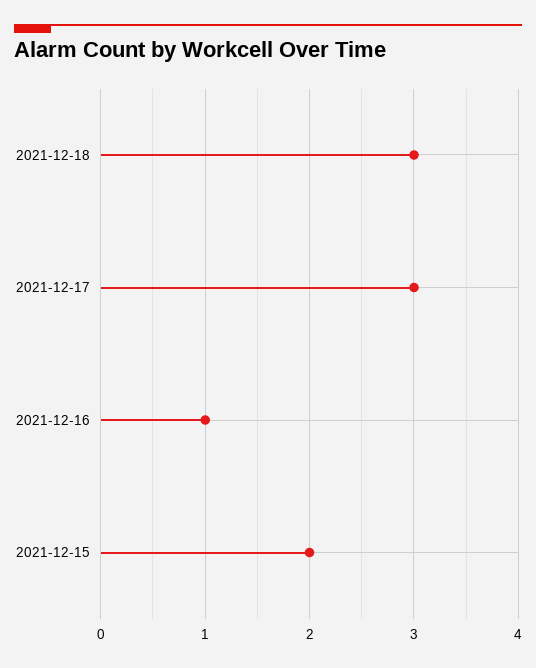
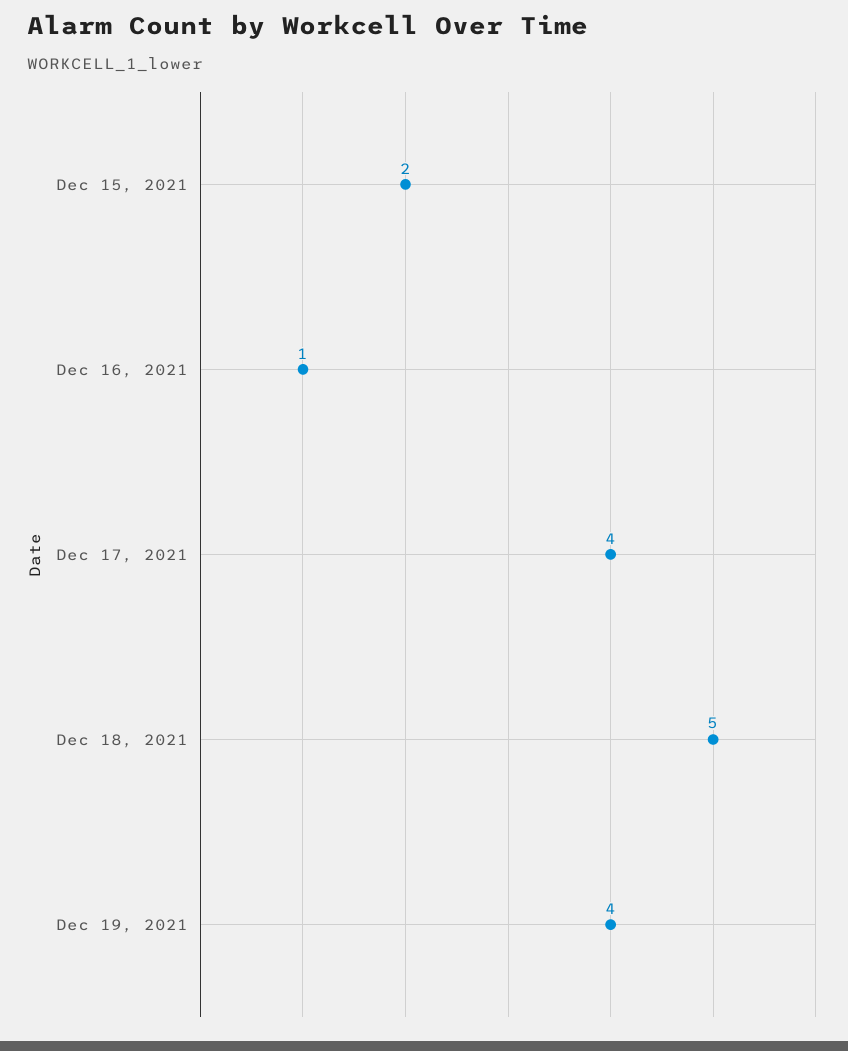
2021-12-18: 3 -> 5
2021-12-17: 3 -> 4
Dec 19, 2021: none -> 4

